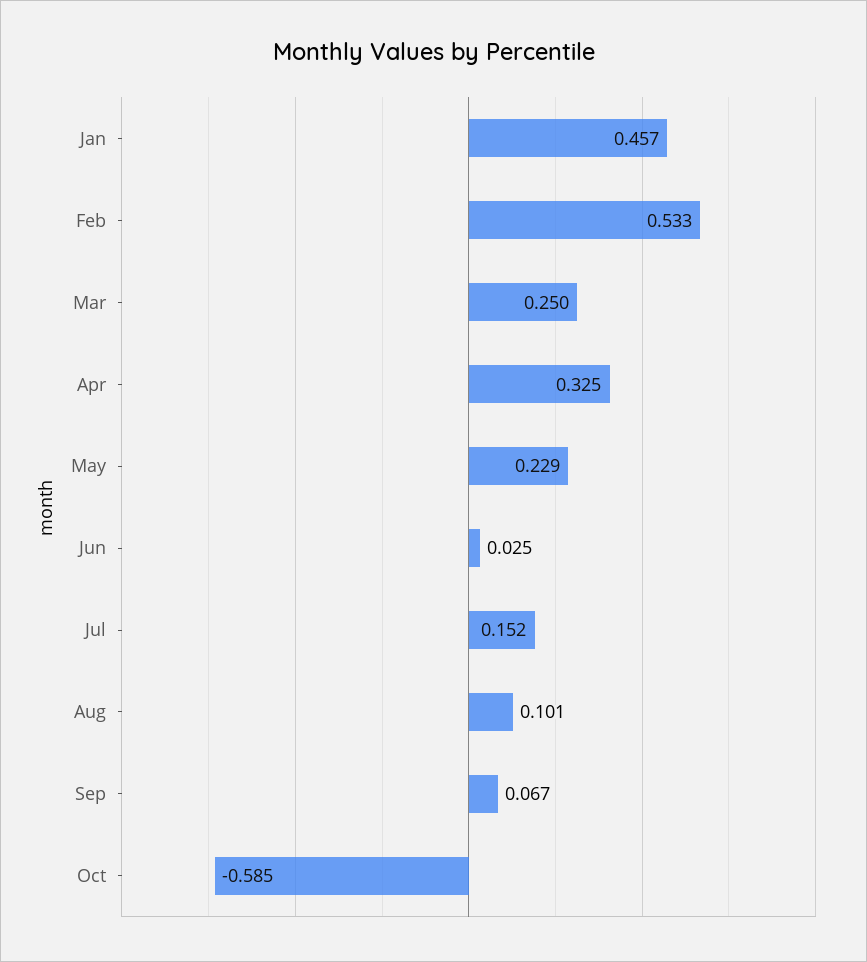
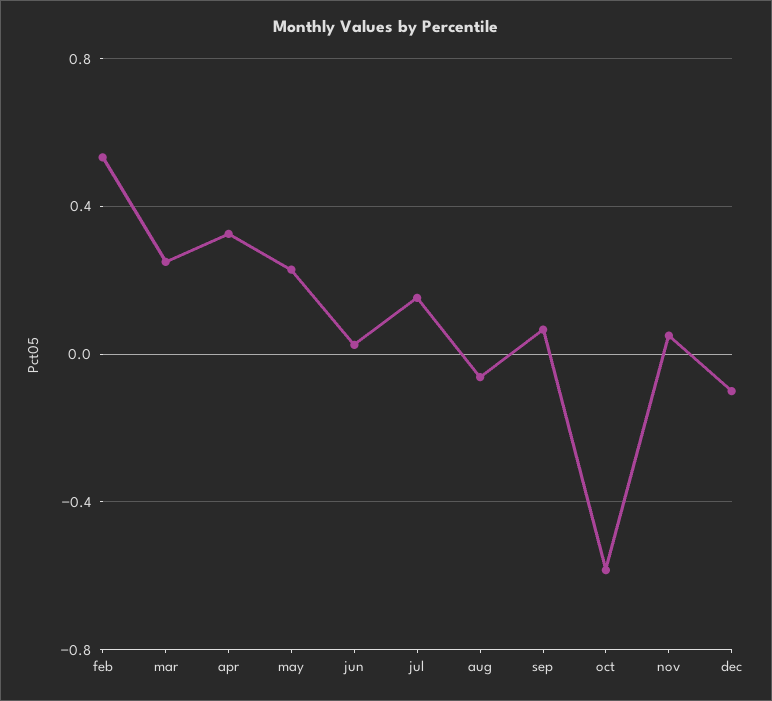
Jan: 0.457 -> none
Aug: 0.101 -> -0.05
nov: none -> 0.05
dec: none -> -0.1

